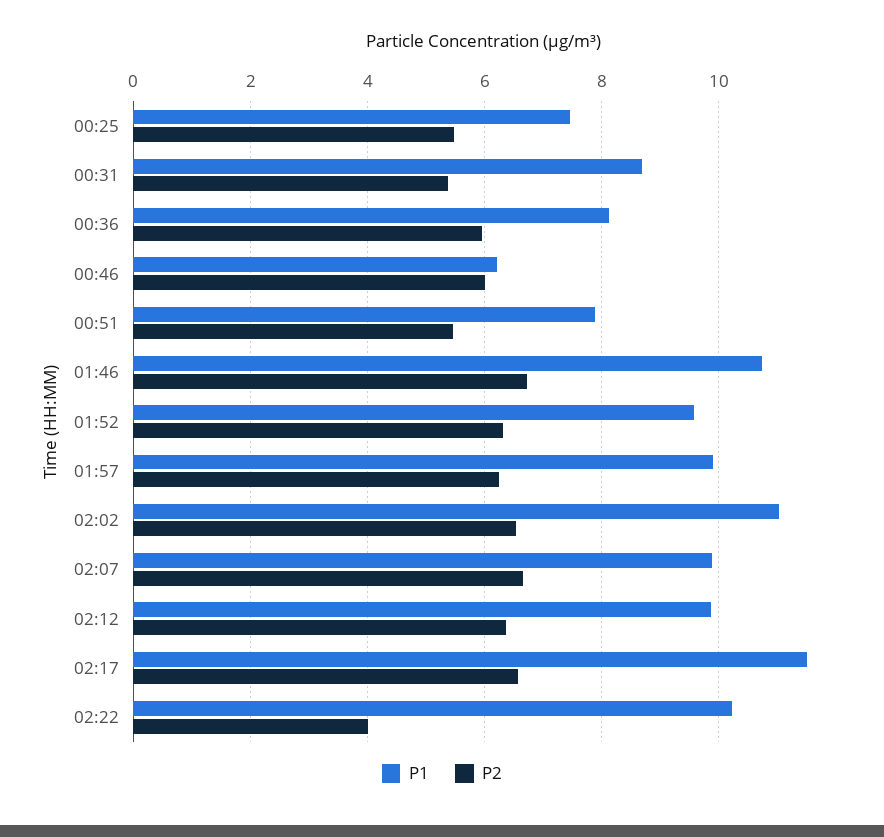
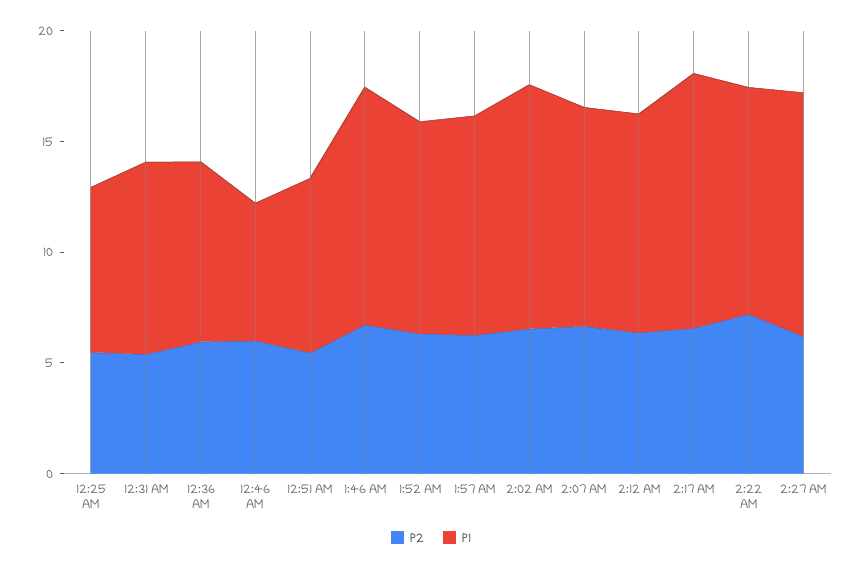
P2, 02:22: 4 -> 7
P2, 2:27 AM: none -> 6
P1, 2:27 AM: none -> 11

